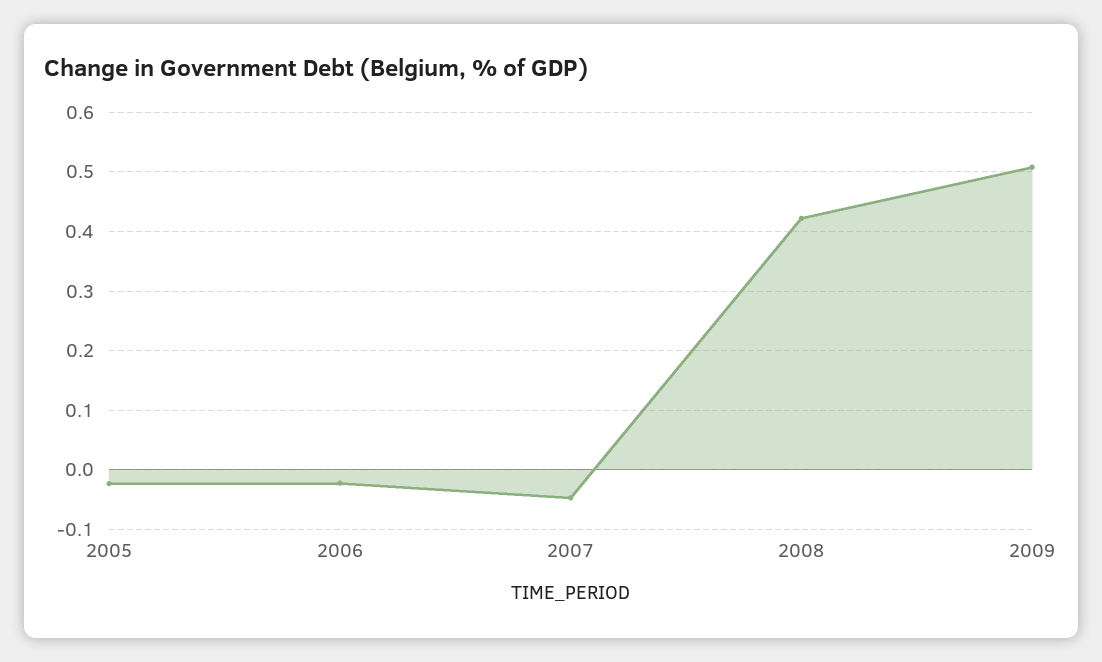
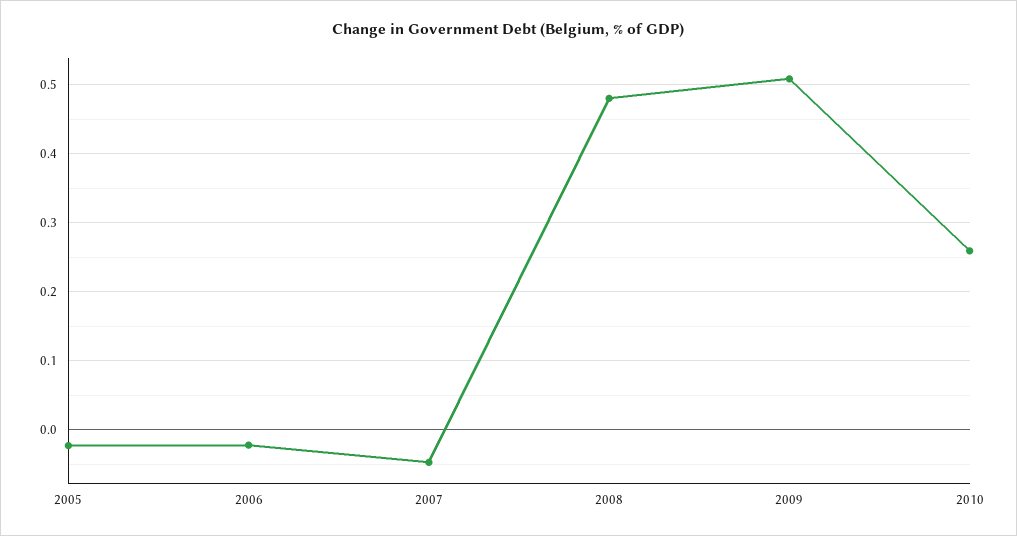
2008: 0.42 -> 0.48
2010: none -> 0.26

